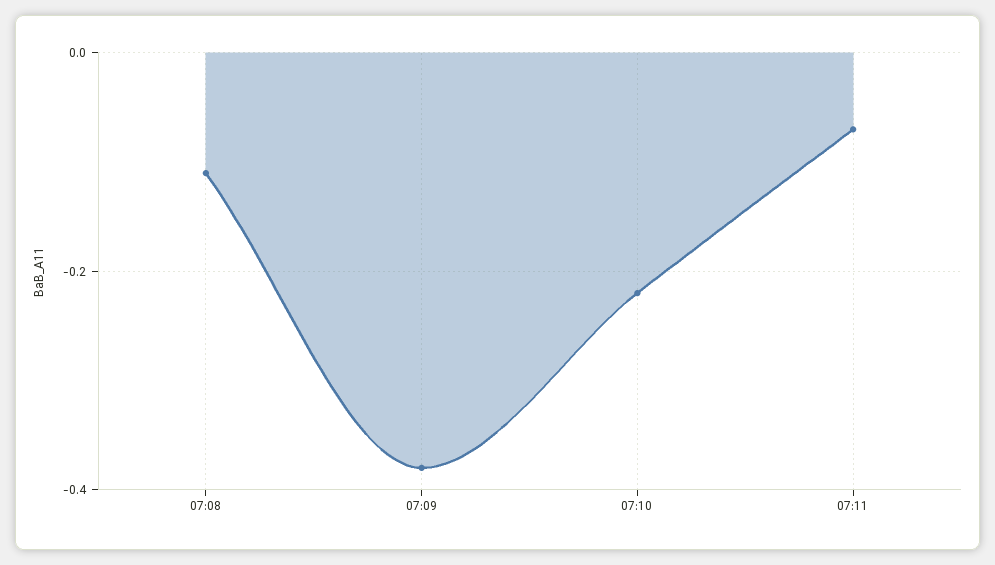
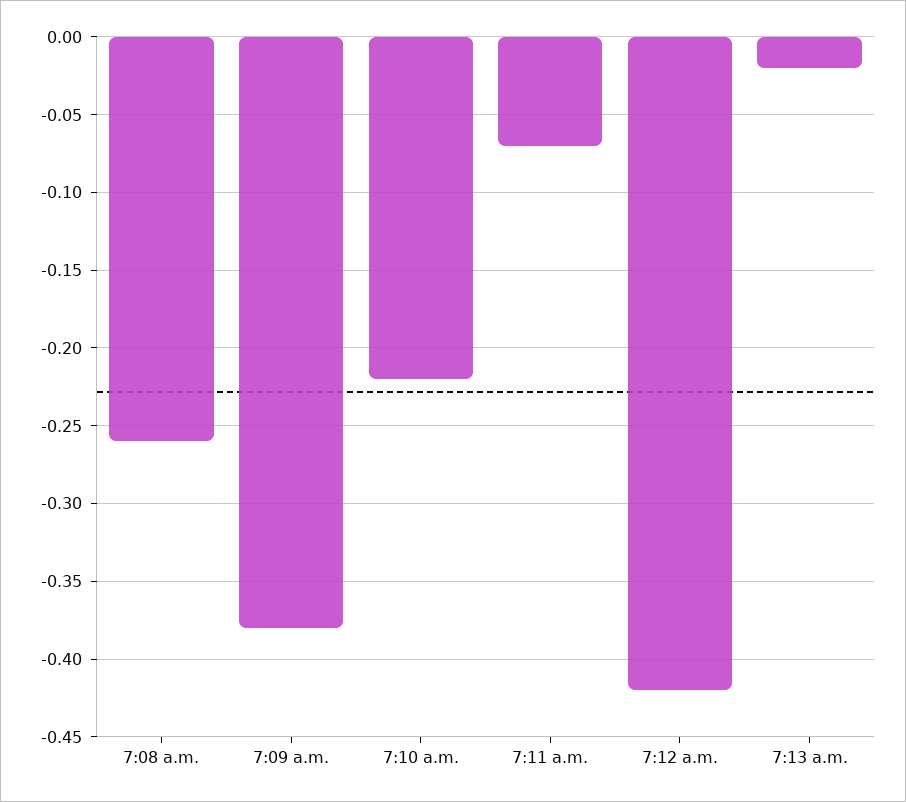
07:08: -0.1 -> -0.26
7:12 a.m.: none -> -0.42
7:13 a.m.: none -> -0.02

